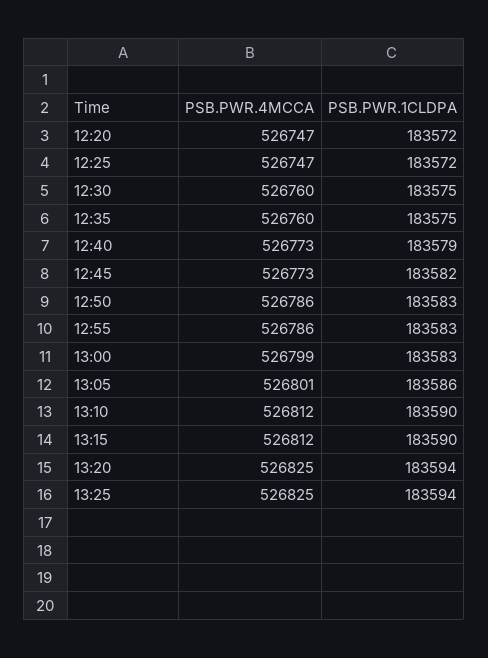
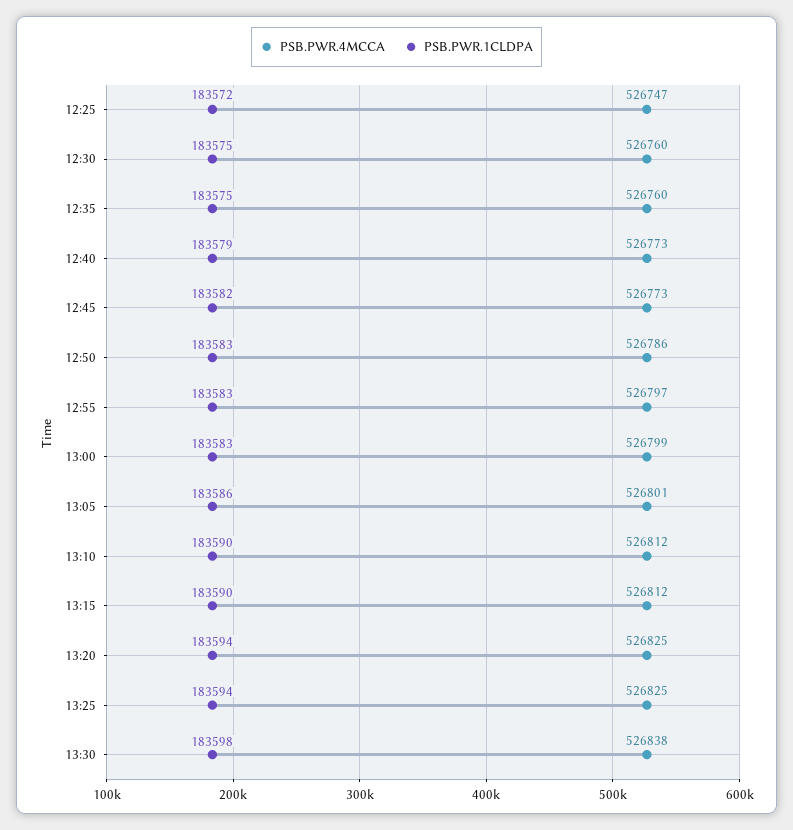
PSB.PWR.4MCCA, 12:20: 526747 -> none
PSB.PWR.1CLDPA, 12:20: 183572 -> none
PSB.PWR.4MCCA, 12:55: 526786 -> 526797
PSB.PWR.4MCCA, 13:30: none -> 526838
PSB.PWR.1CLDPA, 13:30: none -> 183598

